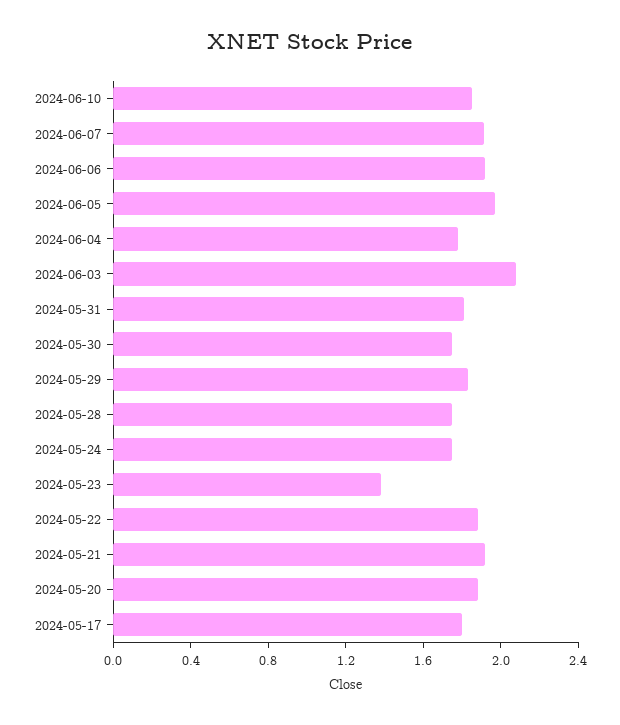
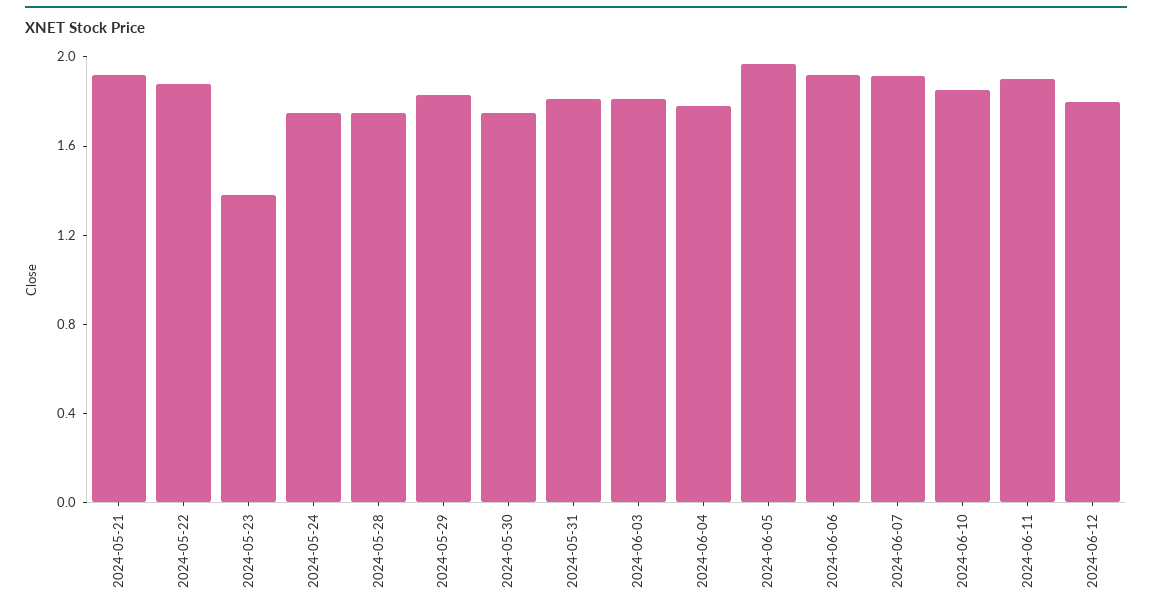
2024-06-03: 2.1 -> 1.8
2024-05-20: 1.9 -> none
2024-05-17: 1.8 -> none
2024-06-11: none -> 1.9
2024-06-12: none -> 1.8

